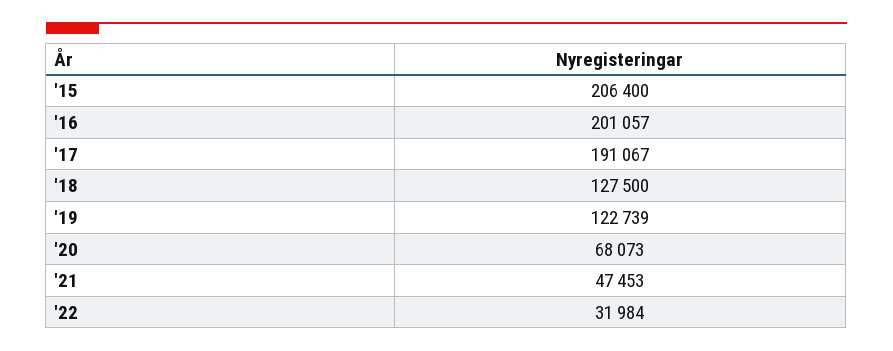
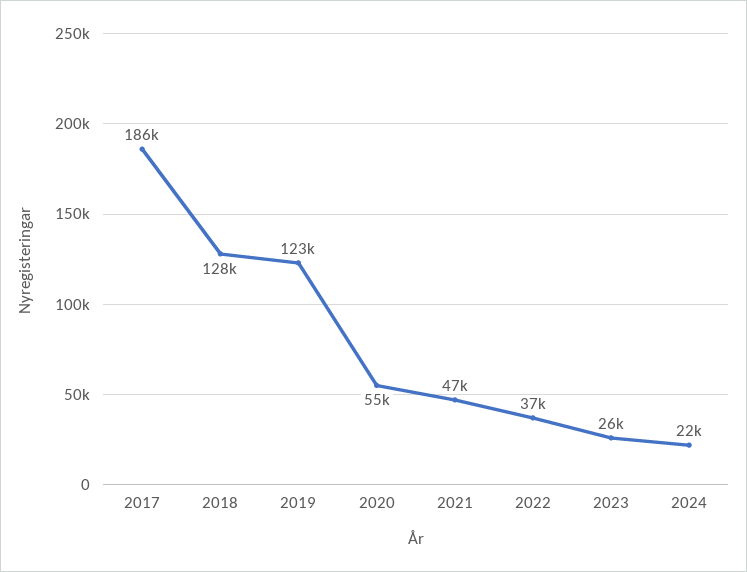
'15: 206400 -> none
'16: 201057 -> none
'17: 191067 -> 186000
'20: 68073 -> 55000
'22: 31984 -> 37000
2023: none -> 26000
2024: none -> 22000

